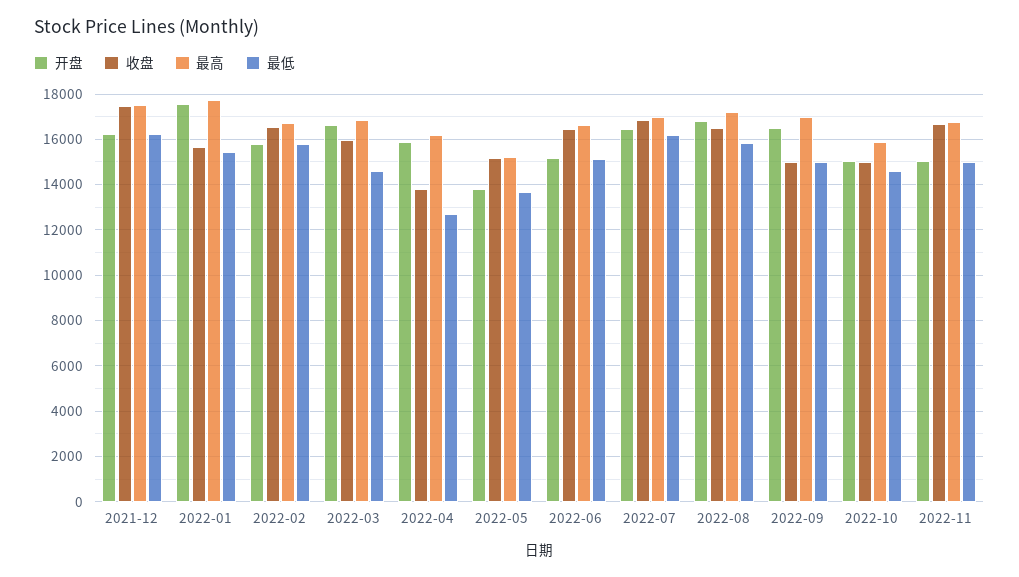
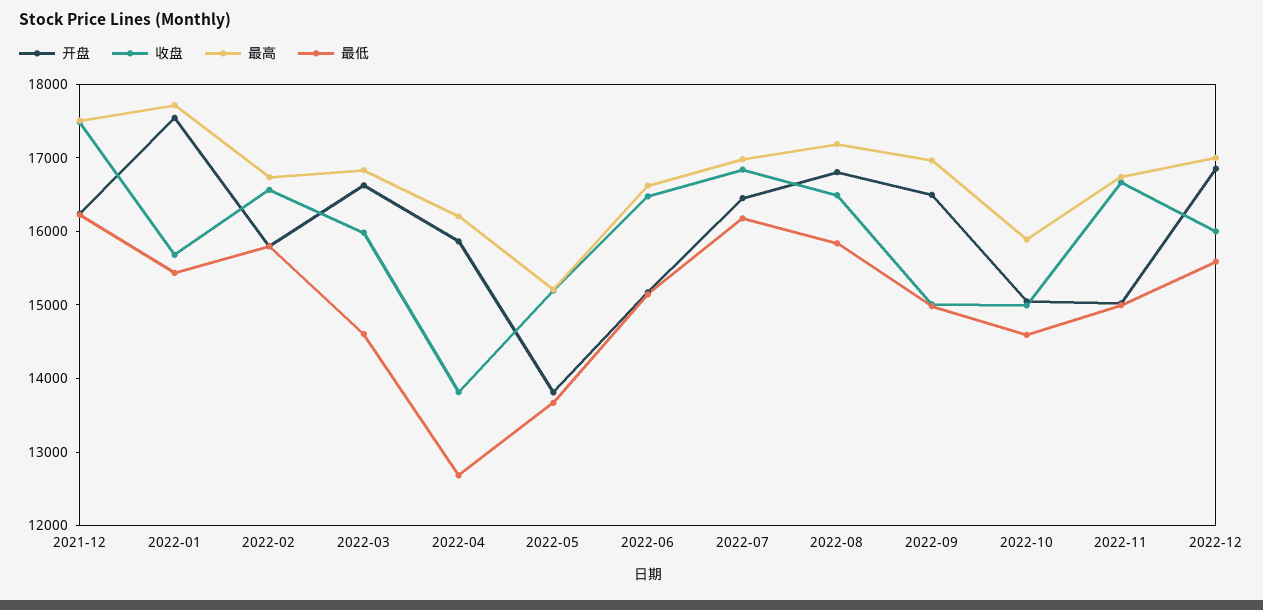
开盘, 2022-12: none -> 16800
收盘, 2022-12: none -> 16000
最高, 2022-12: none -> 17000
最低, 2022-12: none -> 15600

